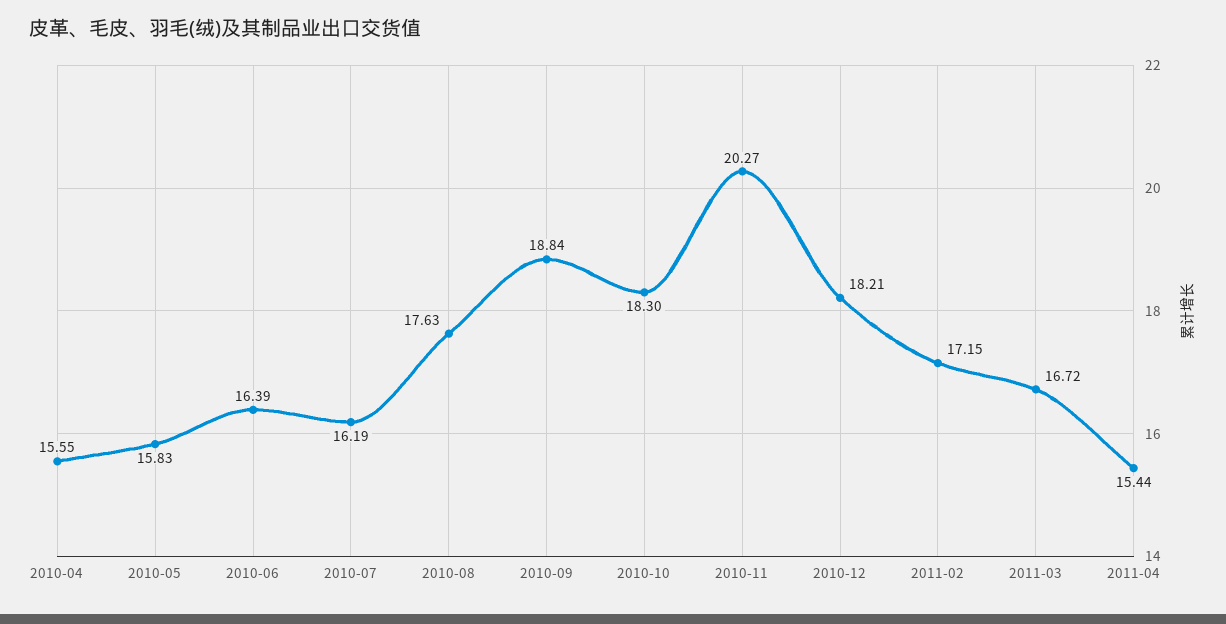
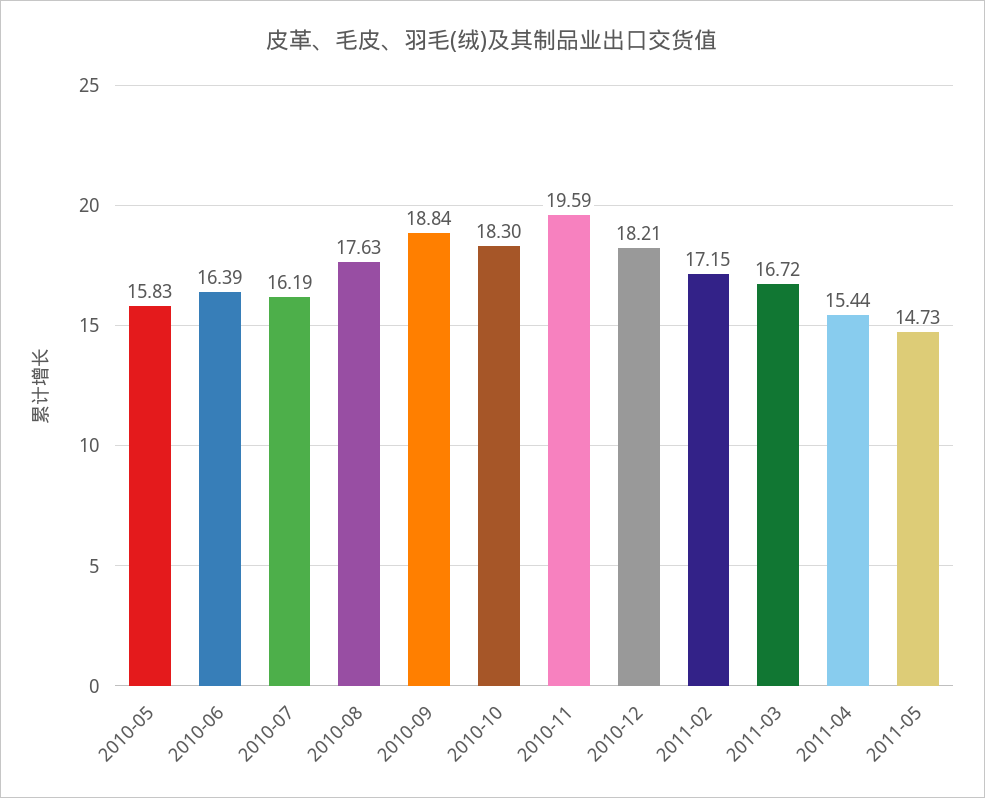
2010-04: 15.55 -> none
2010-11: 20.27 -> 19.59
2011-05: none -> 14.73

